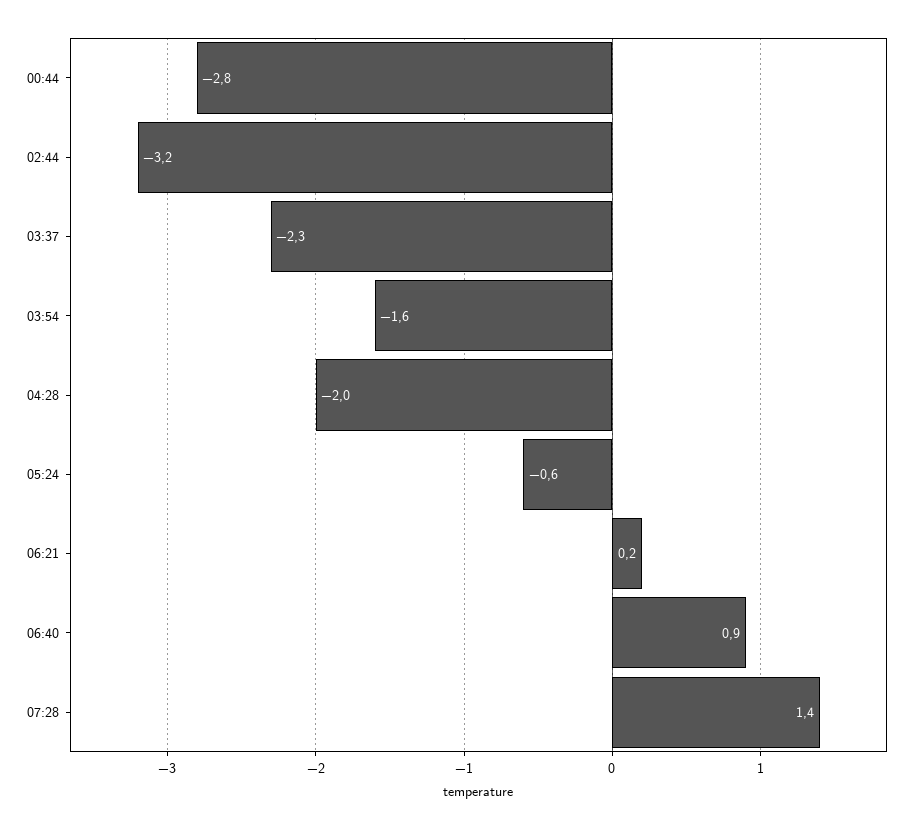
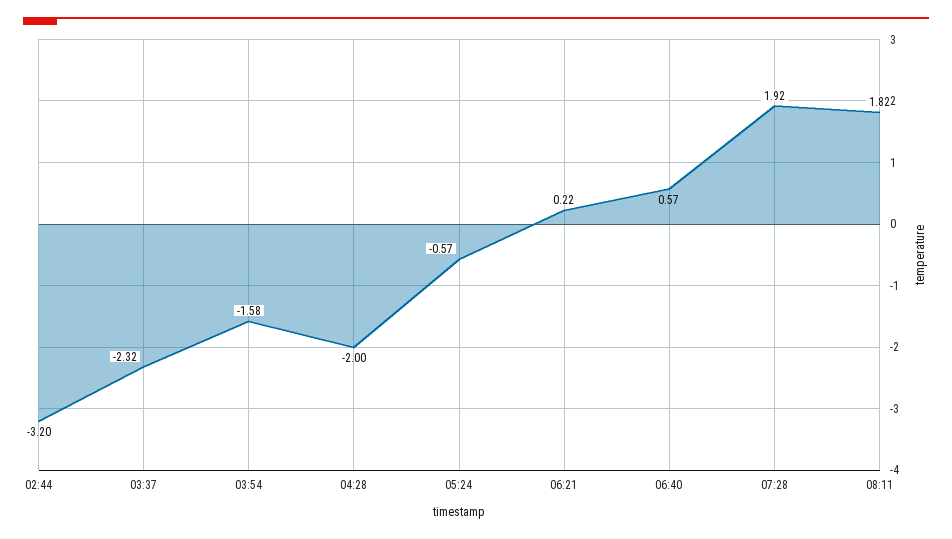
00:44: -2.8 -> none
06:40: 0.9 -> 0.57
07:28: 1.4 -> 1.92
08:11: none -> 1.82

